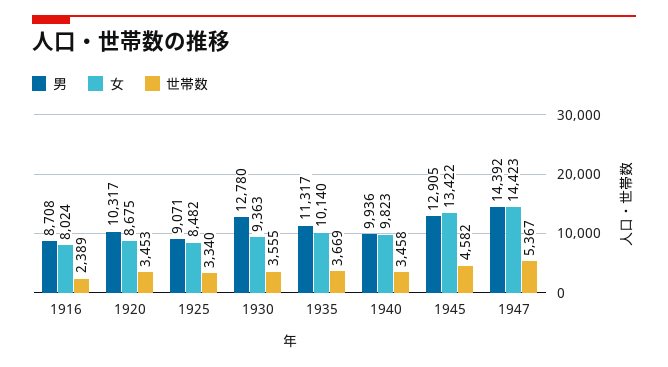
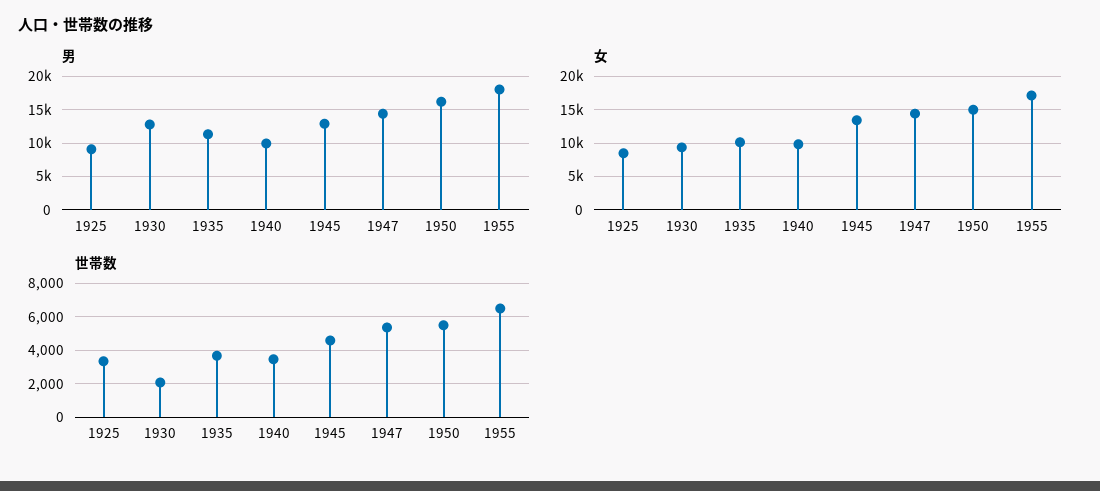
男, 1916: 8708 -> none
女, 1916: 8024 -> none
世帯数, 1916: 2389 -> none
男, 1920: 10317 -> none
女, 1920: 8675 -> none
世帯数, 1920: 3453 -> none
世帯数, 1930: 3555 -> 2000
男, 1950: none -> 16000
男, 1955: none -> 18000
女, 1950: none -> 15000
女, 1955: none -> 17000
世帯数, 1950: none -> 5500
世帯数, 1955: none -> 6500

